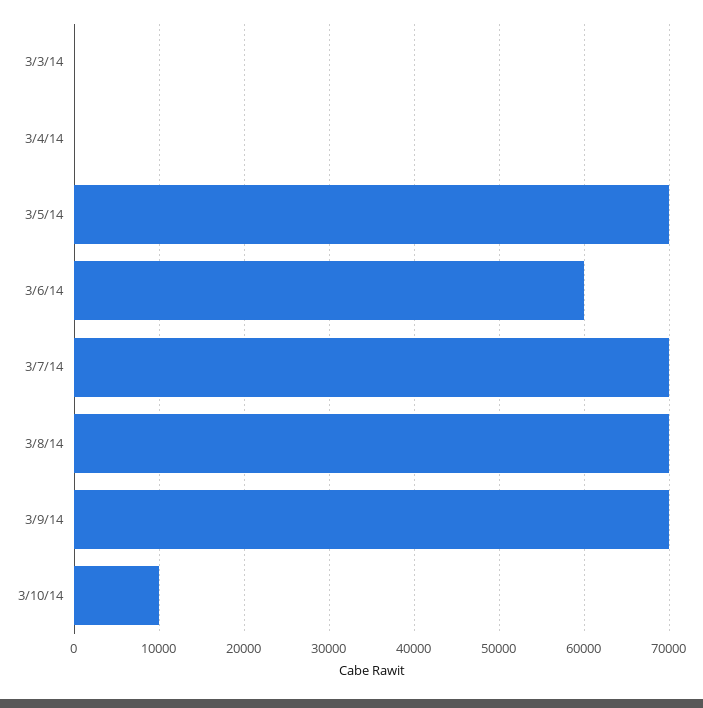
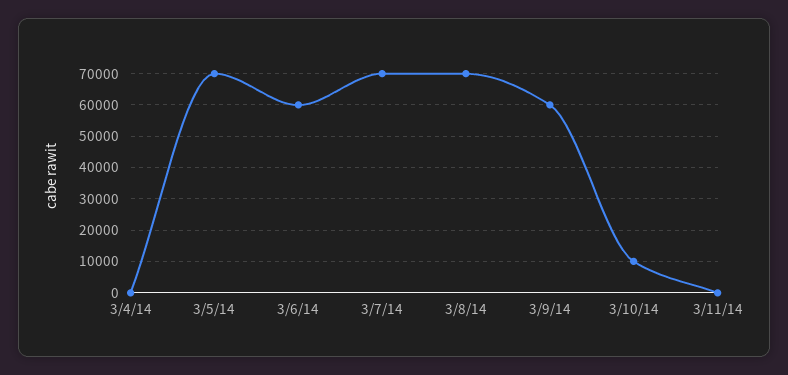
3/3/14: 0 -> none
3/9/14: 70000 -> 60000
3/11/14: none -> 0

